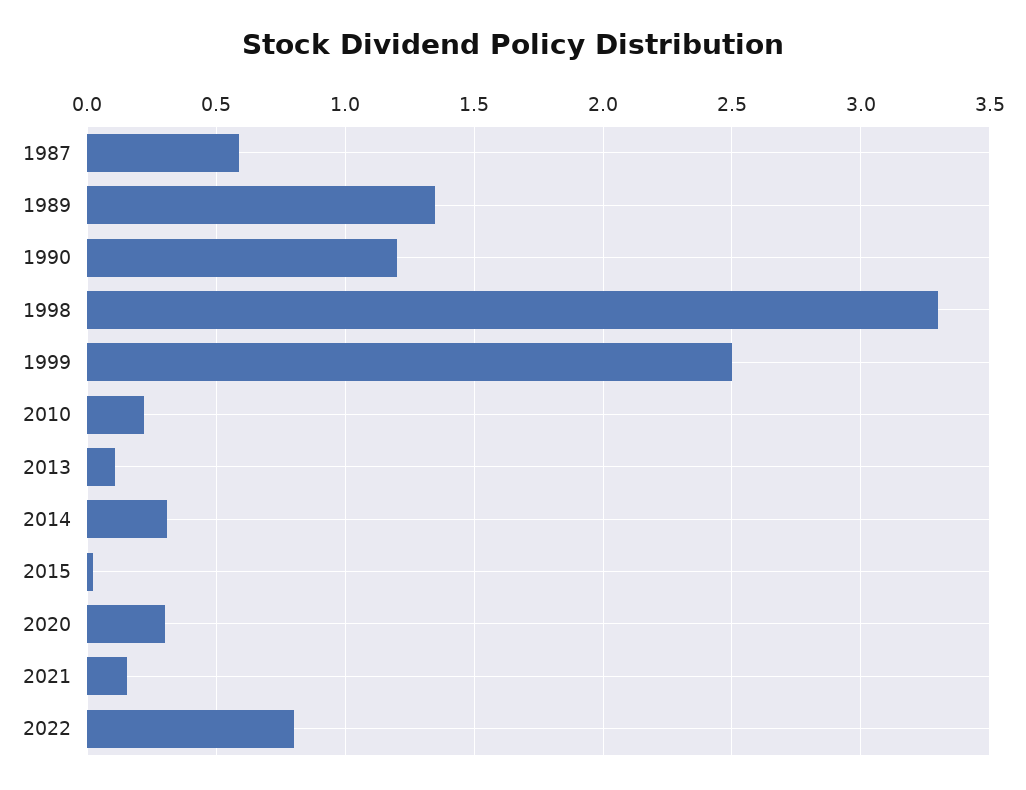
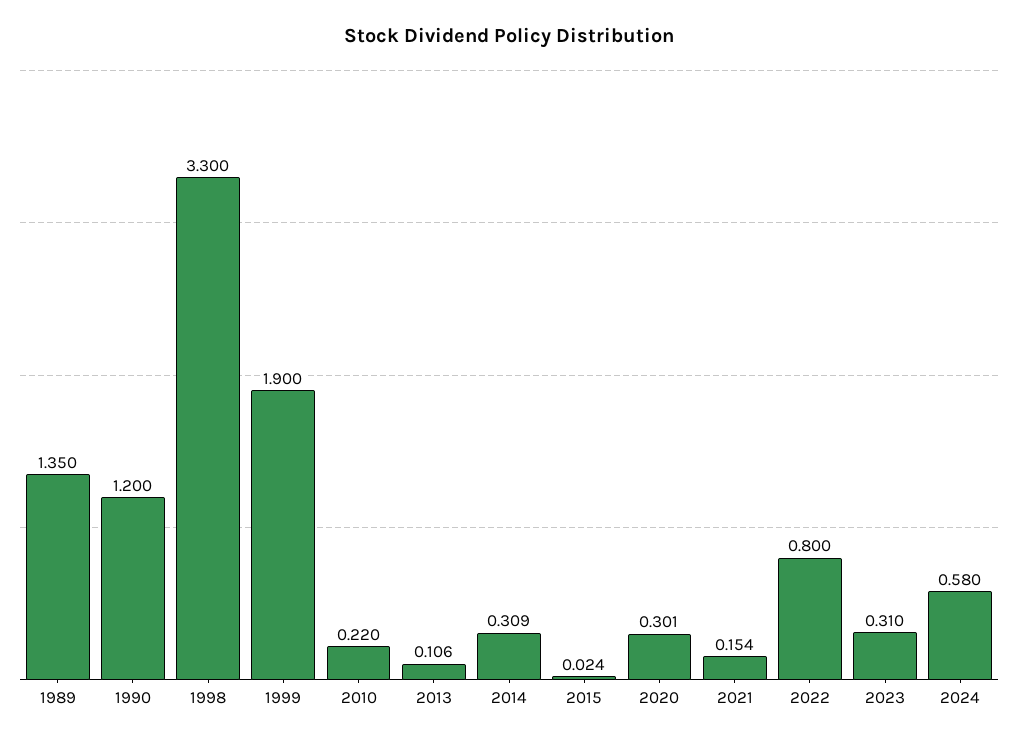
1987: 0.6 -> none
1999: 2.5 -> 1.9
2023: none -> 0.31
2024: none -> 0.58

